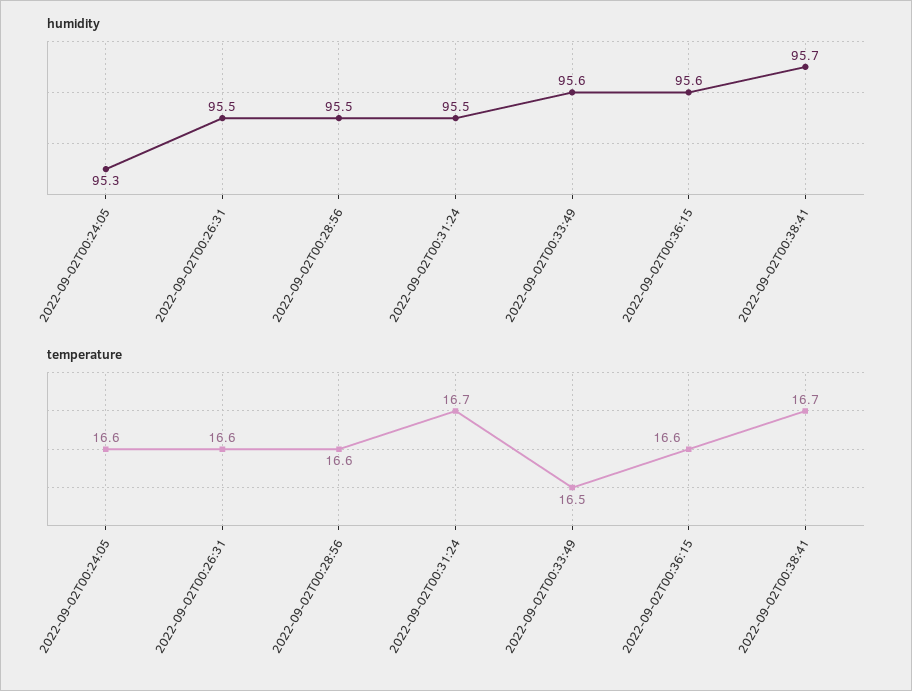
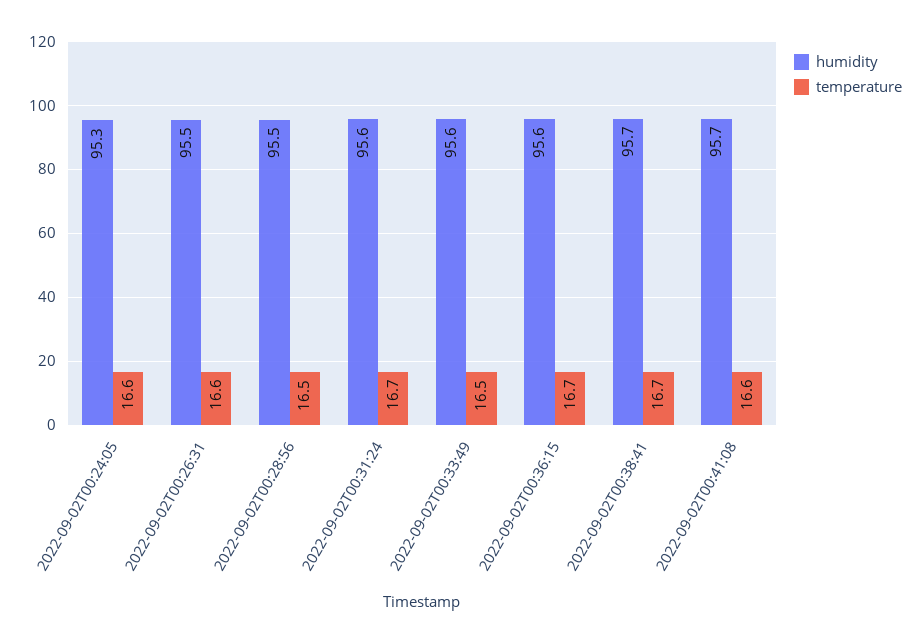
humidity, 2022-09-02T00:31:24: 95.5 -> 95.6
temperature, 2022-09-02T00:28:56: 16.6 -> 16.5
temperature, 2022-09-02T00:36:15: 16.6 -> 16.7
humidity, 2022-09-02T00:41:08: none -> 95.7
temperature, 2022-09-02T00:41:08: none -> 16.6

